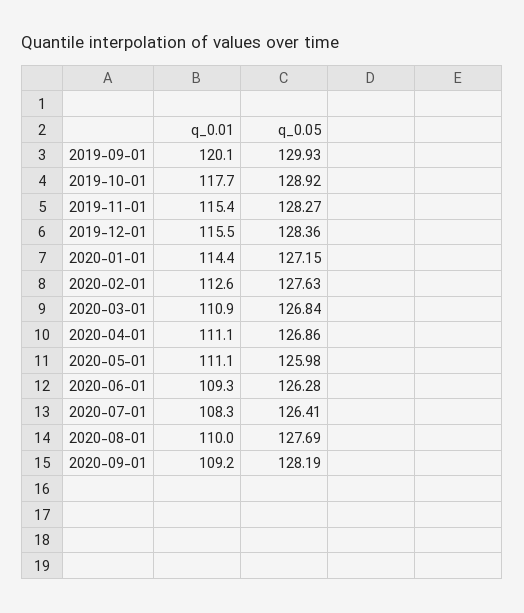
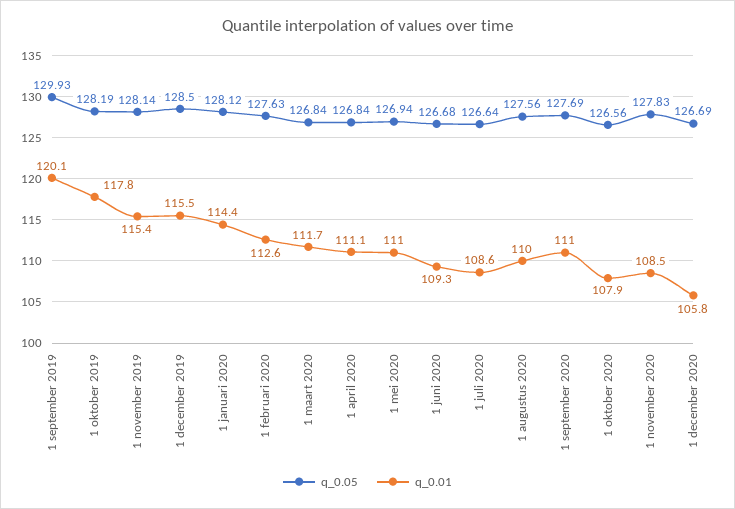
q_0.01, 2019-10-01: 117.7 -> 117.8
q_0.05, 2019-10-01: 128.92 -> 128.19
q_0.05, 2019-11-01: 128.27 -> 128.14
q_0.05, 2019-12-01: 128.36 -> 128.5
q_0.05, 2020-01-01: 127.15 -> 128.12
q_0.01, 2020-03-01: 110.9 -> 111.7
q_0.05, 2020-04-01: 126.86 -> 126.84
q_0.01, 2020-05-01: 111.1 -> 111
q_0.05, 2020-05-01: 125.98 -> 126.94
q_0.05, 2020-06-01: 126.28 -> 126.68
q_0.01, 2020-07-01: 108.3 -> 108.6
q_0.05, 2020-07-01: 126.41 -> 126.64
q_0.05, 2020-08-01: 127.69 -> 127.56
q_0.01, 2020-09-01: 109.2 -> 111
q_0.05, 2020-09-01: 128.19 -> 127.69
q_0.05, 1 oktober 2020: none -> 126.56
q_0.01, 1 oktober 2020: none -> 107.9
q_0.05, 1 november 2020: none -> 127.83
q_0.01, 1 november 2020: none -> 108.5
q_0.05, 1 december 2020: none -> 126.69
q_0.01, 1 december 2020: none -> 105.8

